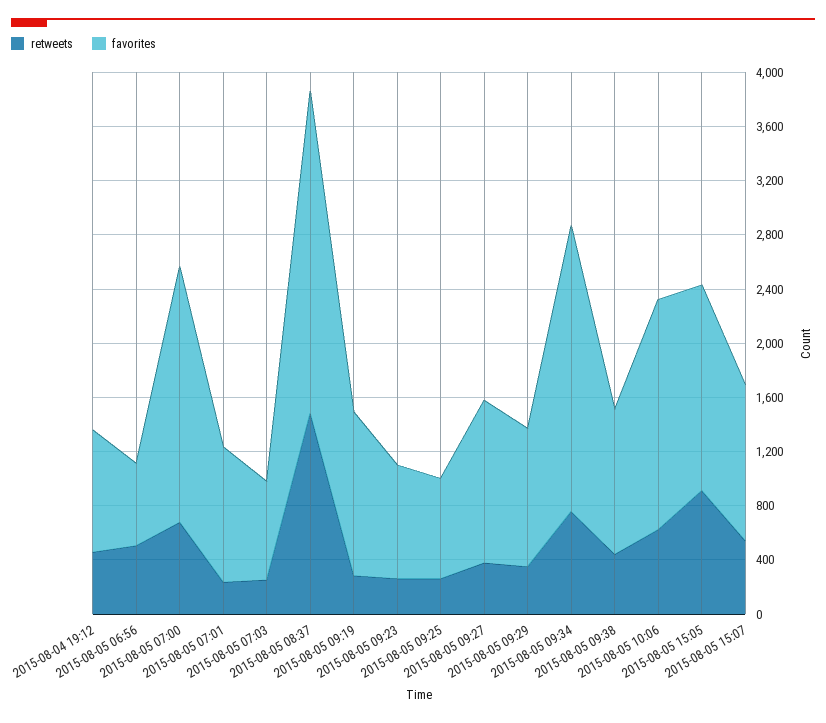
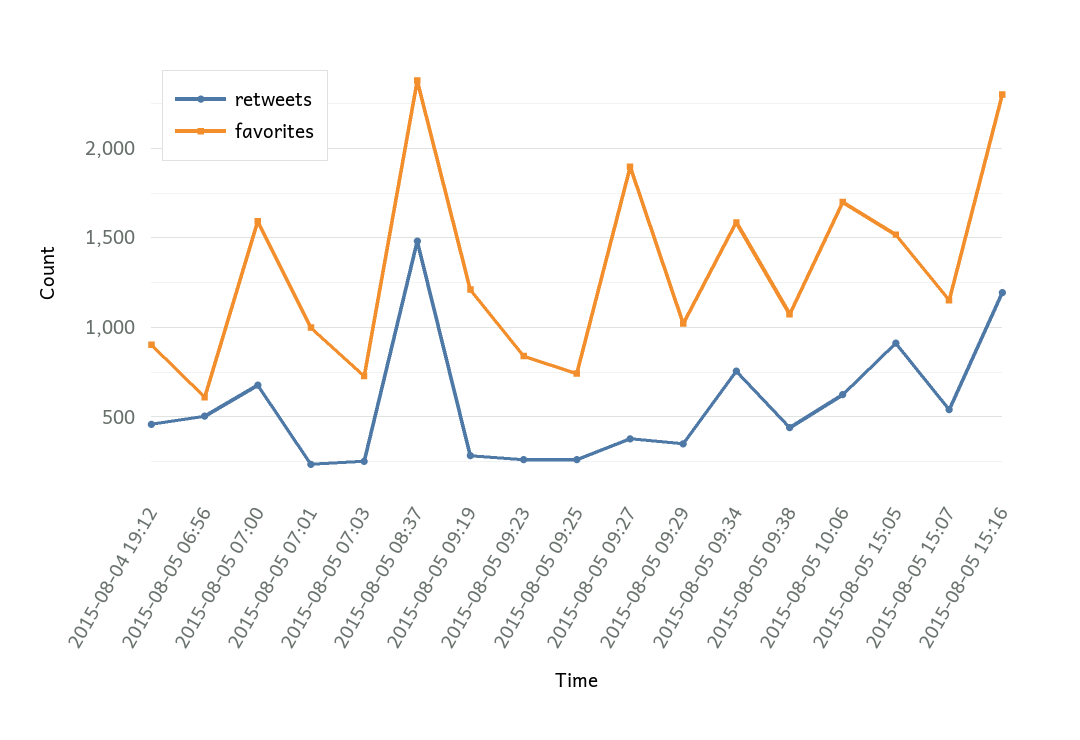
favorites, 2015-08-05 07:00: 1900 -> 1600
favorites, 2015-08-05 09:27: 1200 -> 1900
favorites, 2015-08-05 09:34: 2100 -> 1600
retweets, 2015-08-05 15:16: none -> 1200
favorites, 2015-08-05 15:16: none -> 2300

